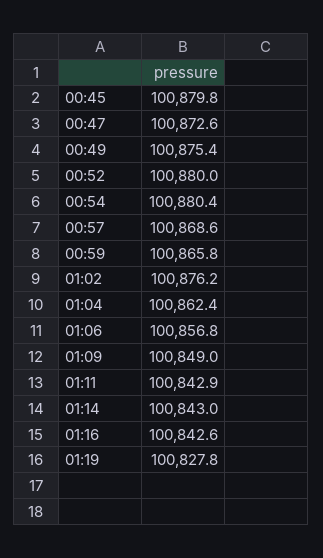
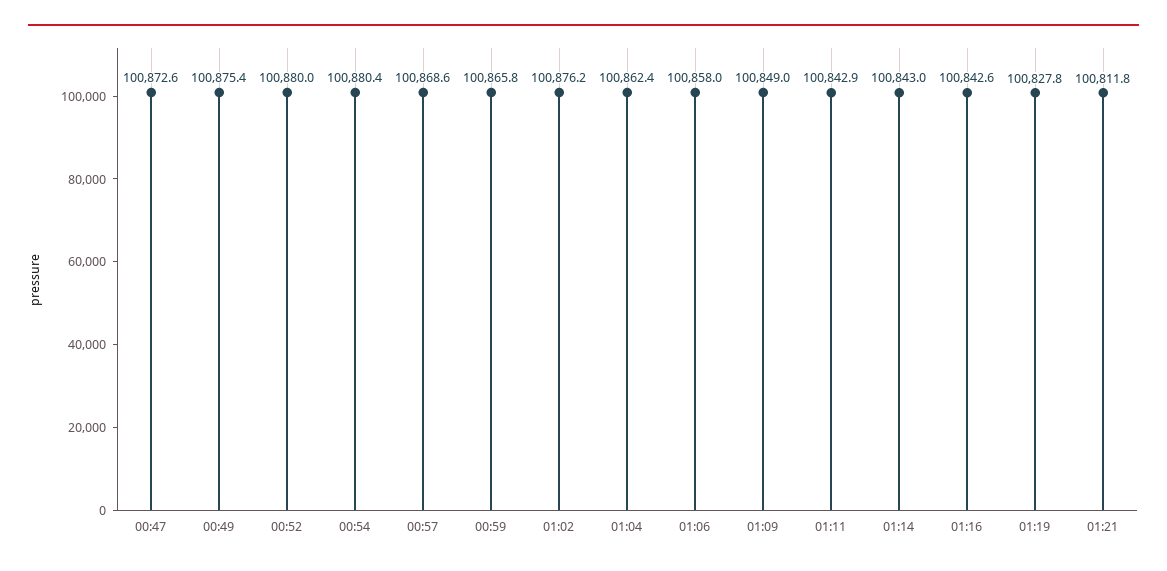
00:45: 100879.8 -> none
01:06: 100856.8 -> 100858
01:21: none -> 100811.8

